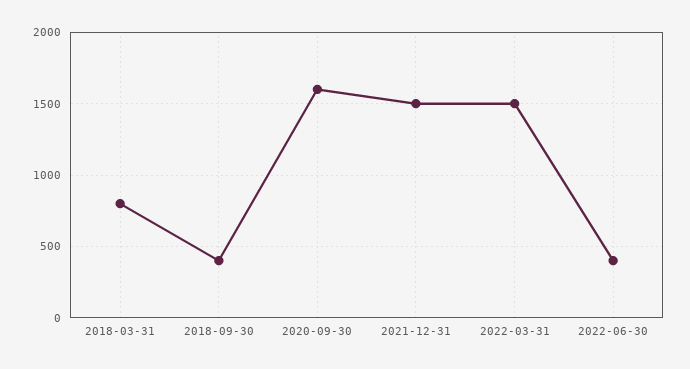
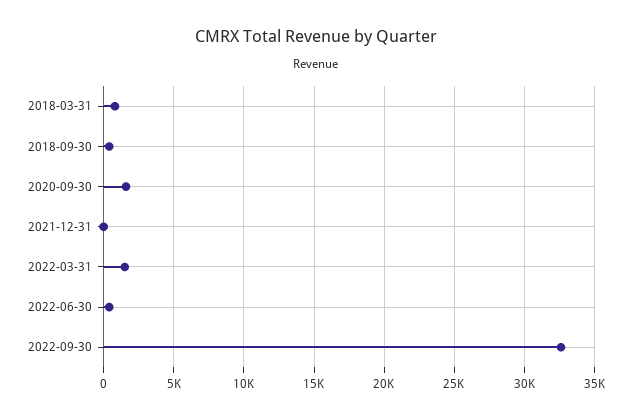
2021-12-31: 1500 -> 0
2022-09-30: none -> 32500

